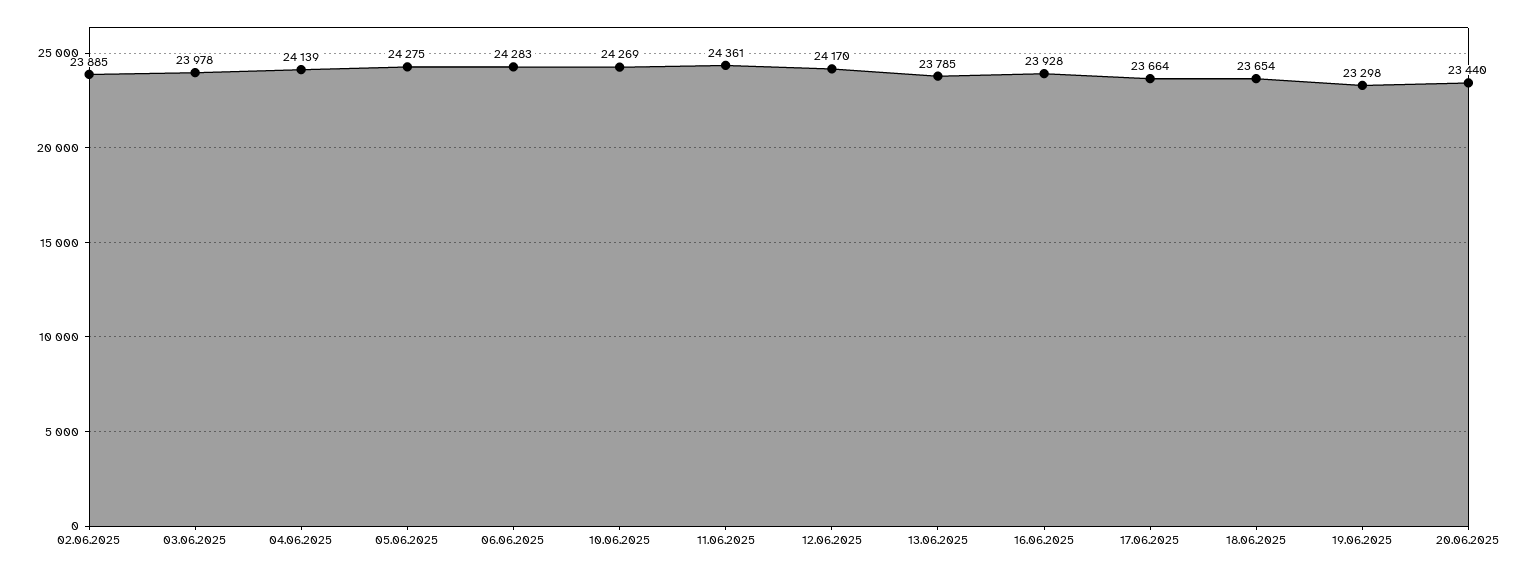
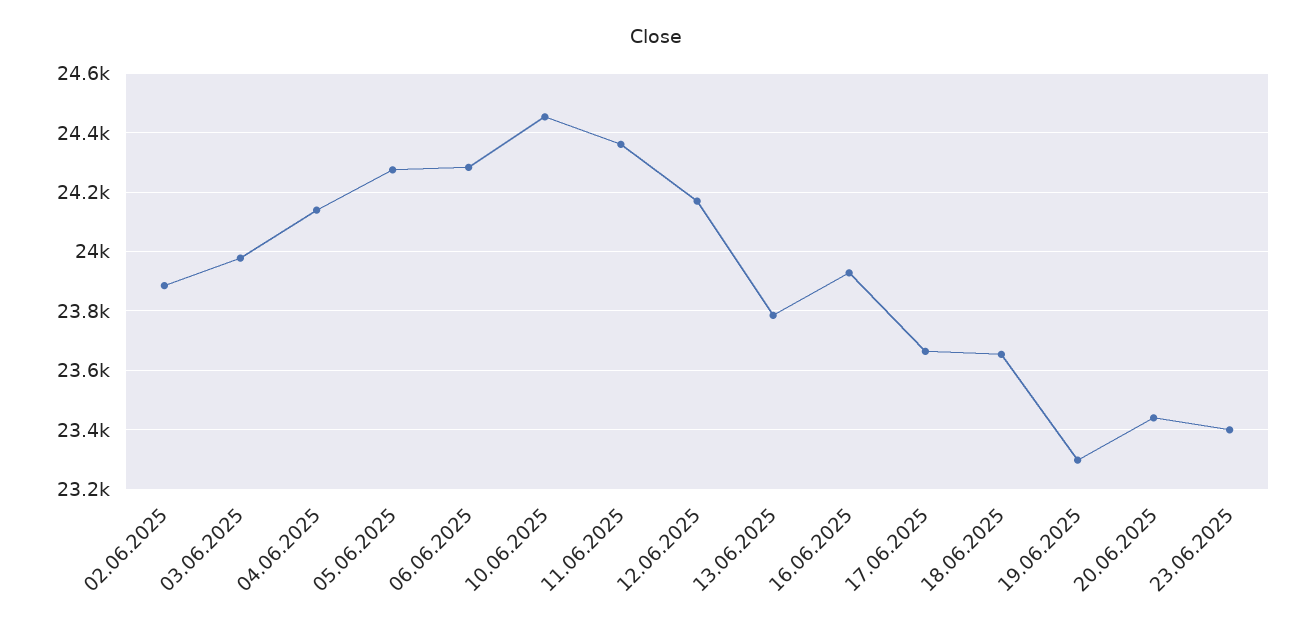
10.06.2025: 24269 -> 24450
23.06.2025: none -> 23400

